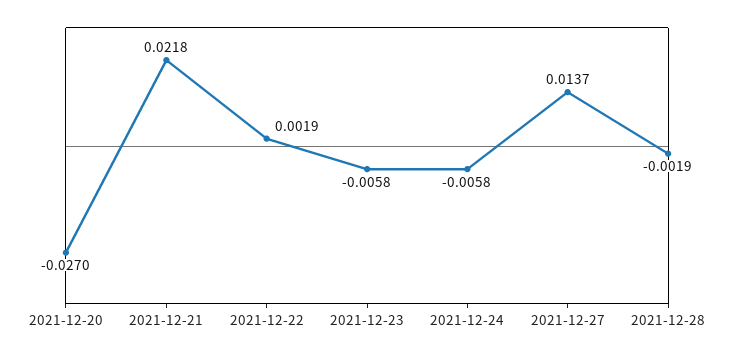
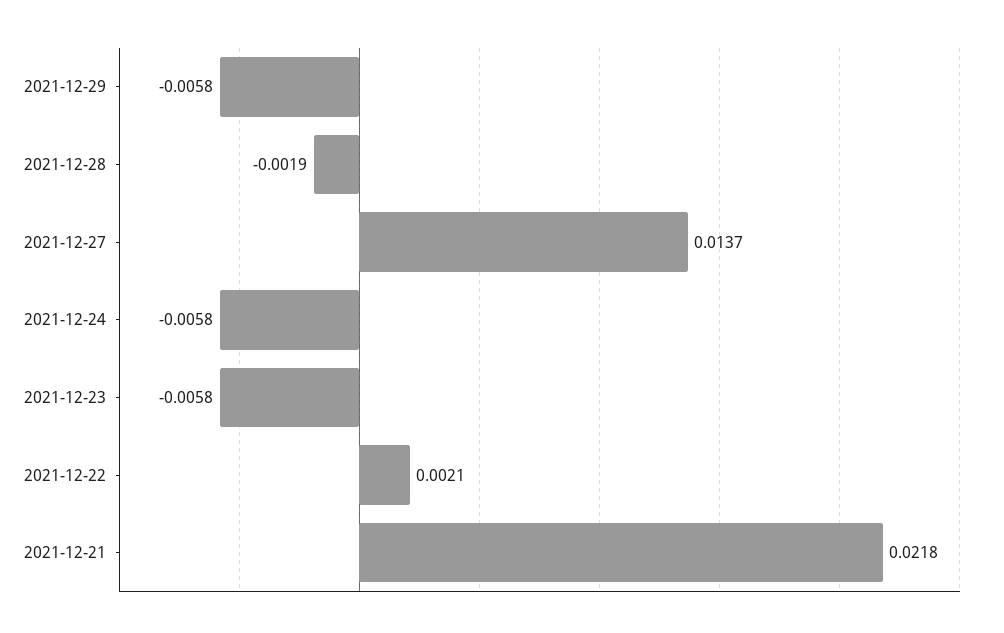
2021-12-20: -0.027 -> none
2021-12-22: 0.0019 -> 0.0021
2021-12-29: none -> -0.0058

